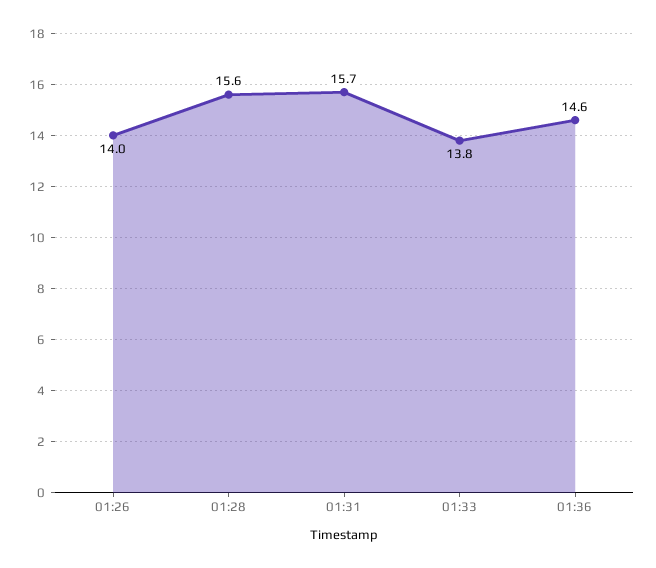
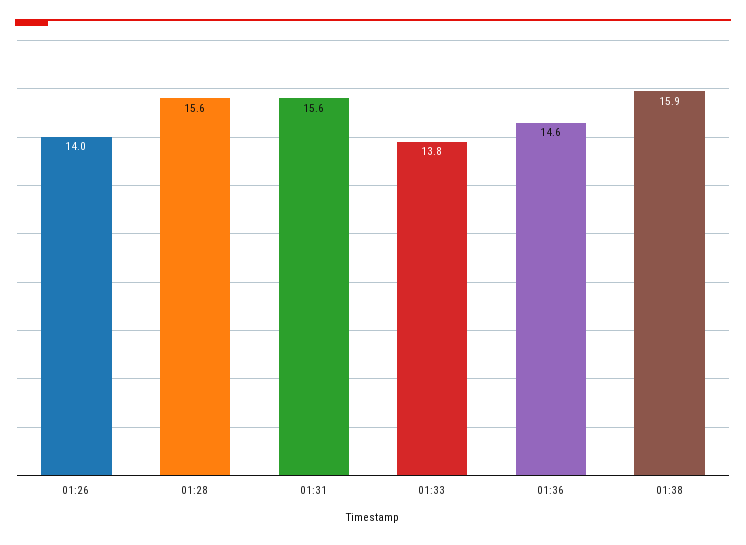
01:31: 15.7 -> 15.6
01:38: none -> 15.9

